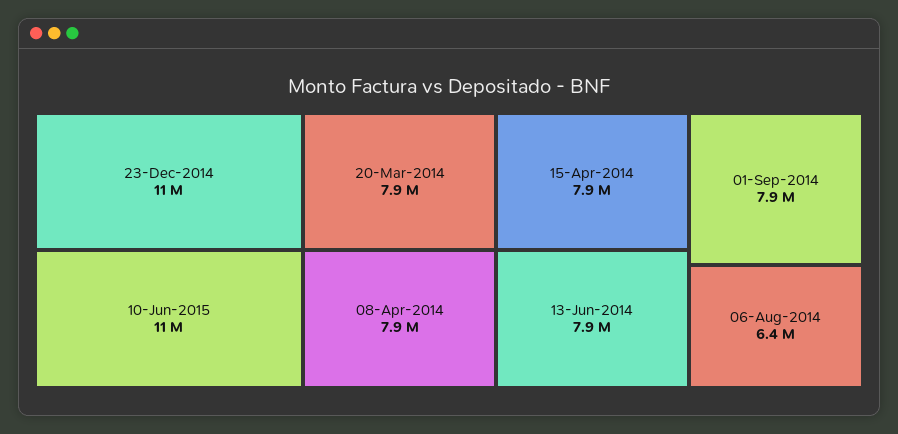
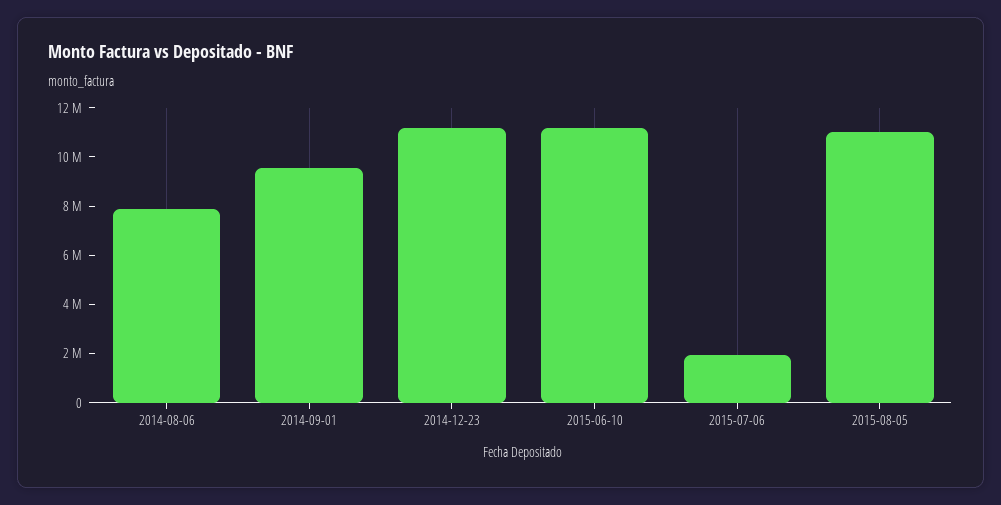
20-Mar-2014: 7900000 -> none
08-Apr-2014: 7900000 -> none
15-Apr-2014: 7900000 -> none
13-Jun-2014: 7900000 -> none
01-Sep-2014: 7900000 -> 9500000
06-Aug-2014: 6400000 -> 8000000
2015-07-06: none -> 2000000
2015-08-05: none -> 11000000

